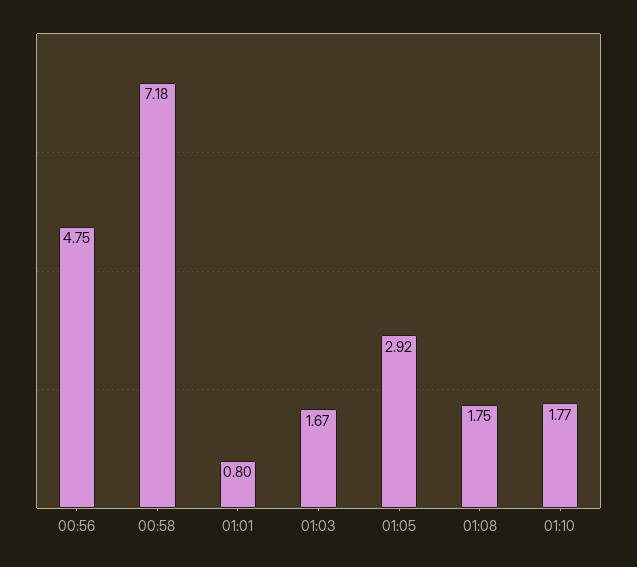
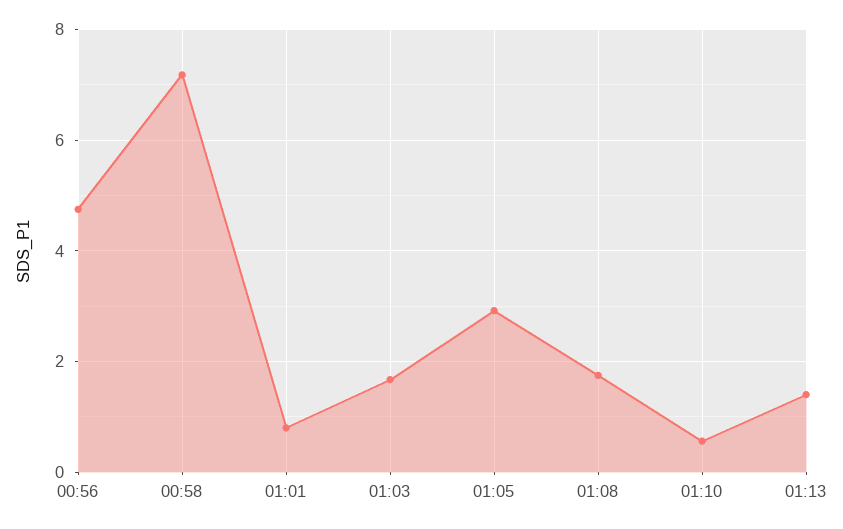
01:10: 1.77 -> 0.6
01:13: none -> 1.4

